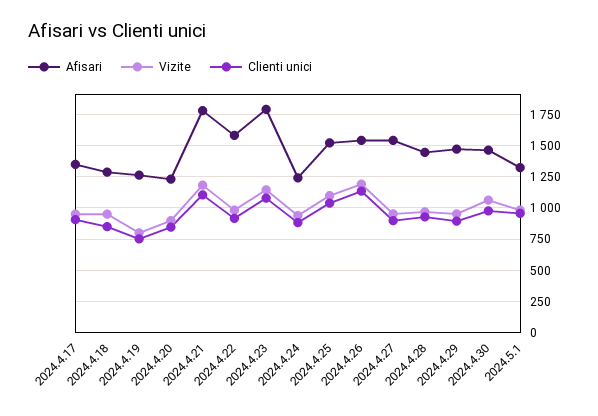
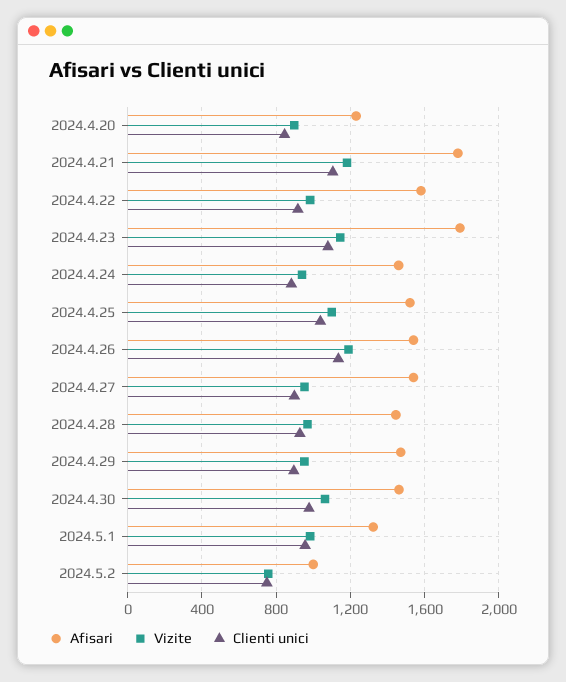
Afisari, 2024.4.17: 1350 -> none
Vizite, 2024.4.17: 950 -> none
Clienti unici, 2024.4.17: 900 -> none
Afisari, 2024.4.18: 1300 -> none
Vizite, 2024.4.18: 950 -> none
Clienti unici, 2024.4.18: 850 -> none
Afisari, 2024.4.19: 1250 -> none
Vizite, 2024.4.19: 800 -> none
Clienti unici, 2024.4.19: 750 -> none
Afisari, 2024.4.24: 1250 -> 1450
Afisari, 2024.5.2: none -> 1000
Vizite, 2024.5.2: none -> 750
Clienti unici, 2024.5.2: none -> 750

